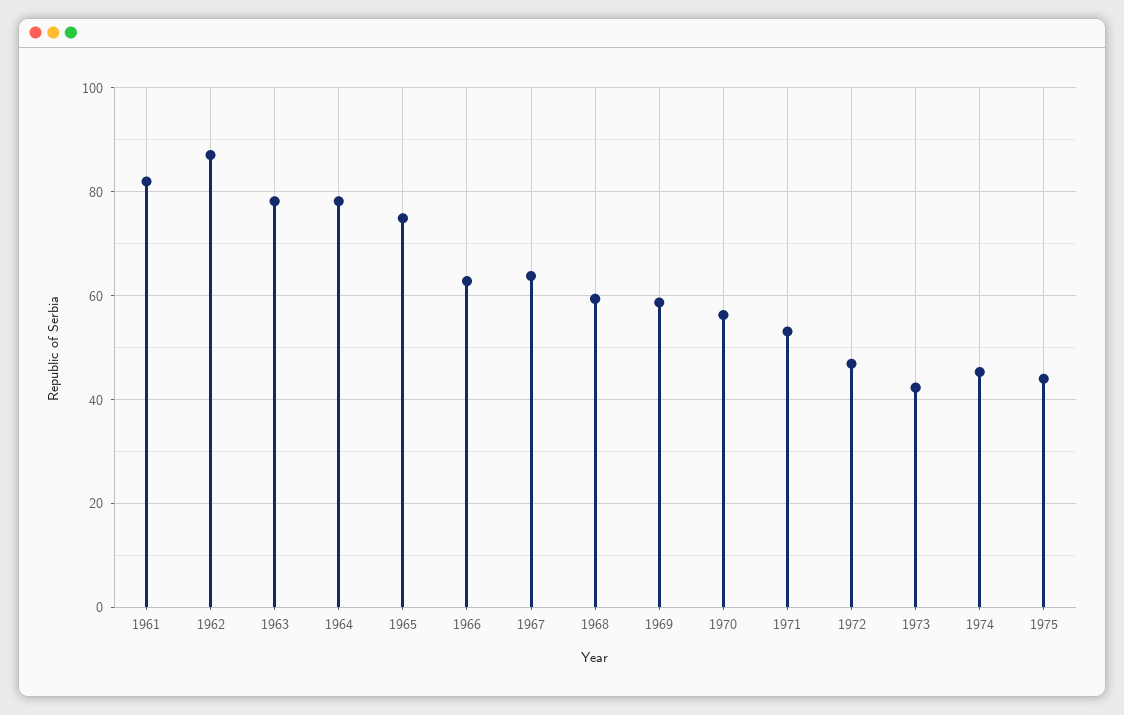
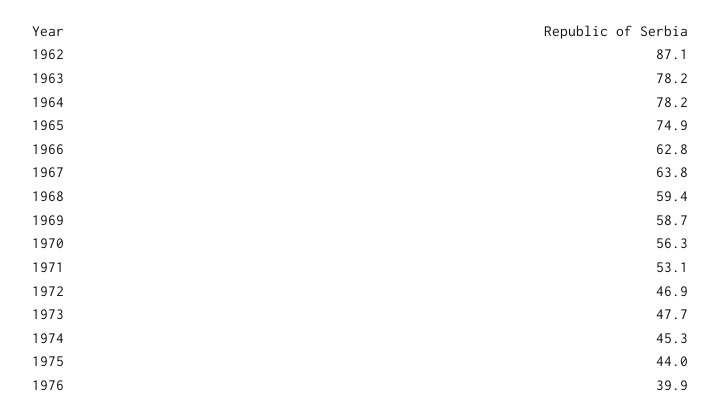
1961: 82 -> none
1973: 42 -> 47.7
1976: none -> 39.9

